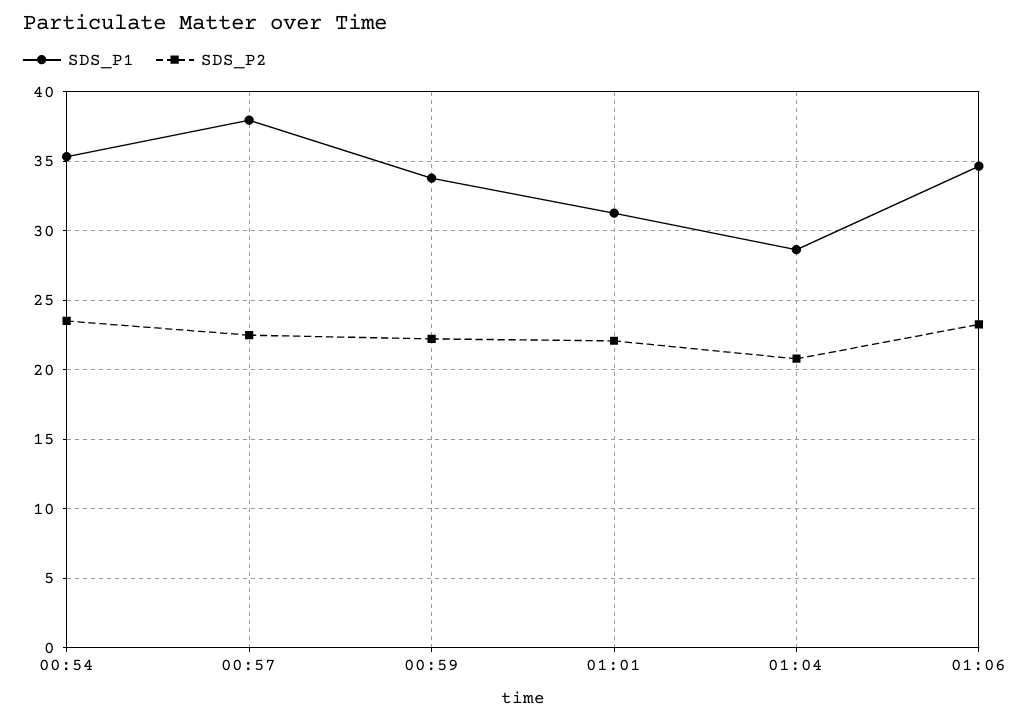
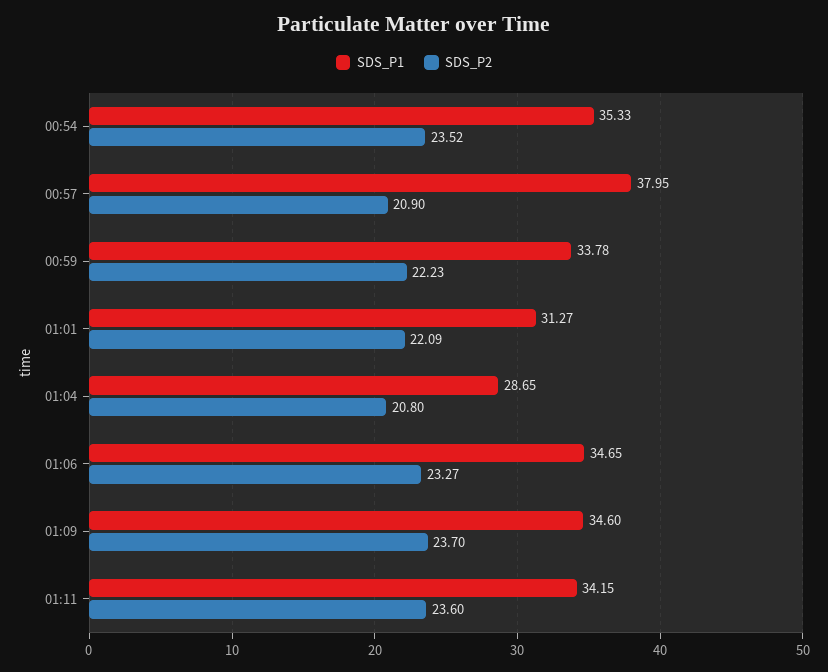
SDS_P2, 00:57: 22.5 -> 20.9
SDS_P1, 01:09: none -> 34.6
SDS_P2, 01:09: none -> 23.7
SDS_P1, 01:11: none -> 34.15
SDS_P2, 01:11: none -> 23.6

